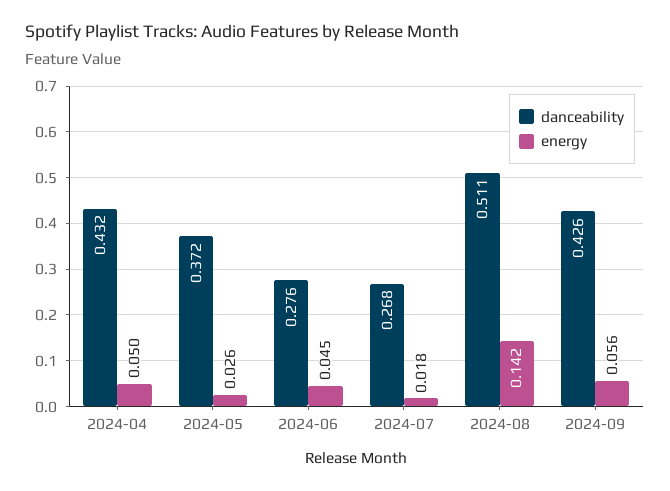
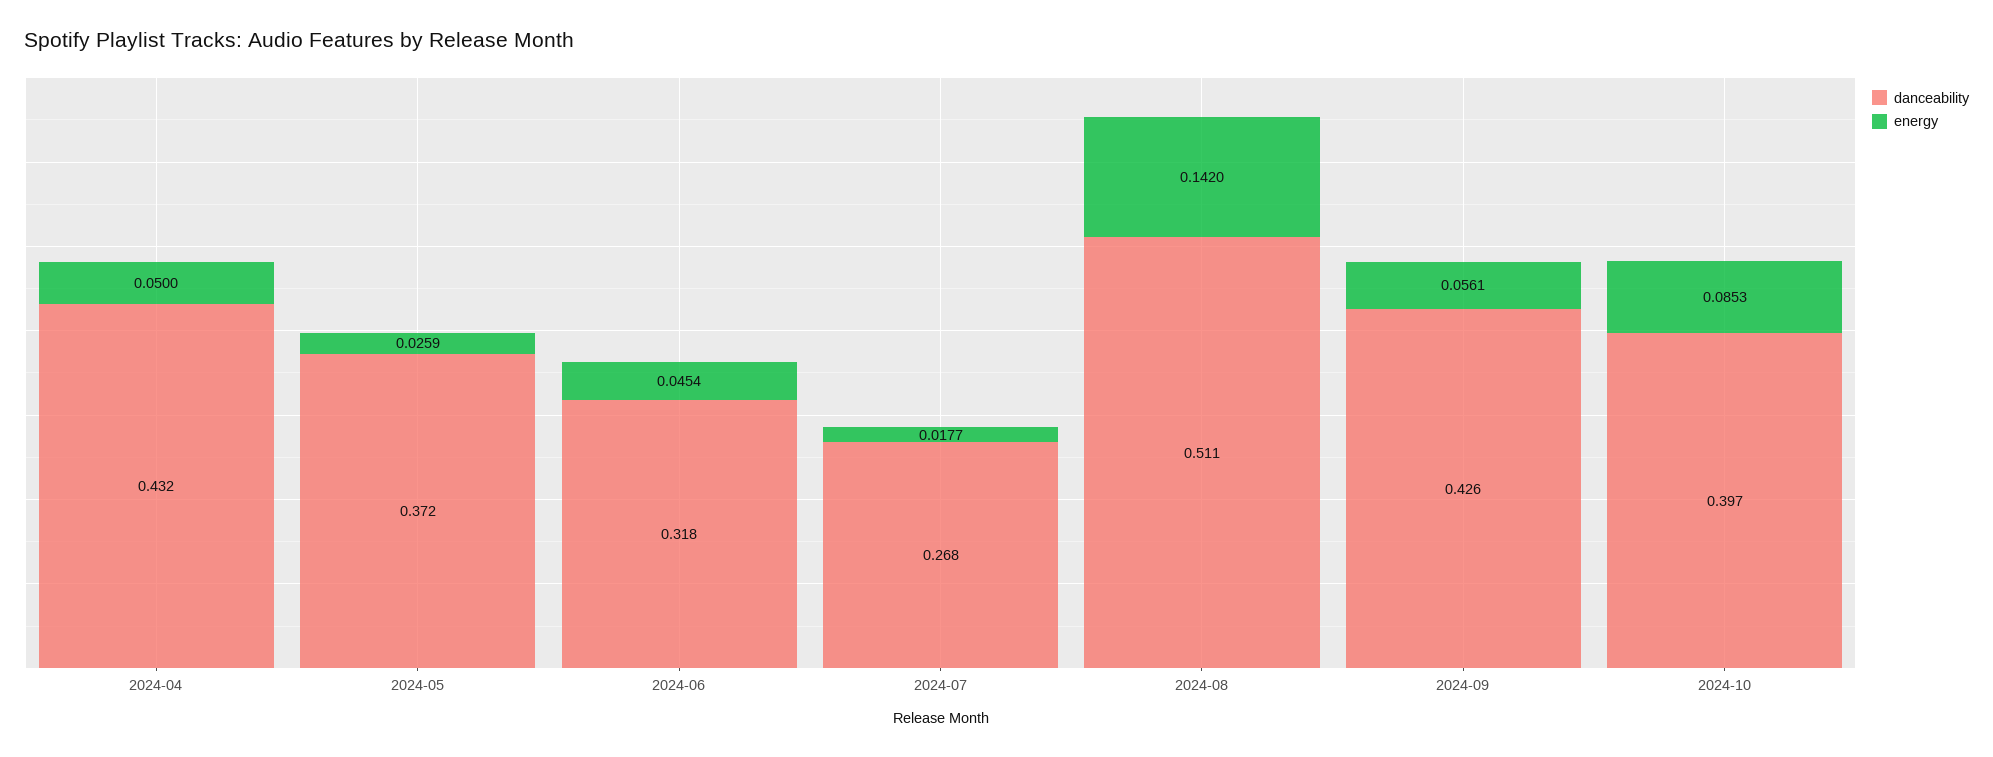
danceability, 2024-06: 0.276 -> 0.318
danceability, 2024-10: none -> 0.397
energy, 2024-10: none -> 0.0853

